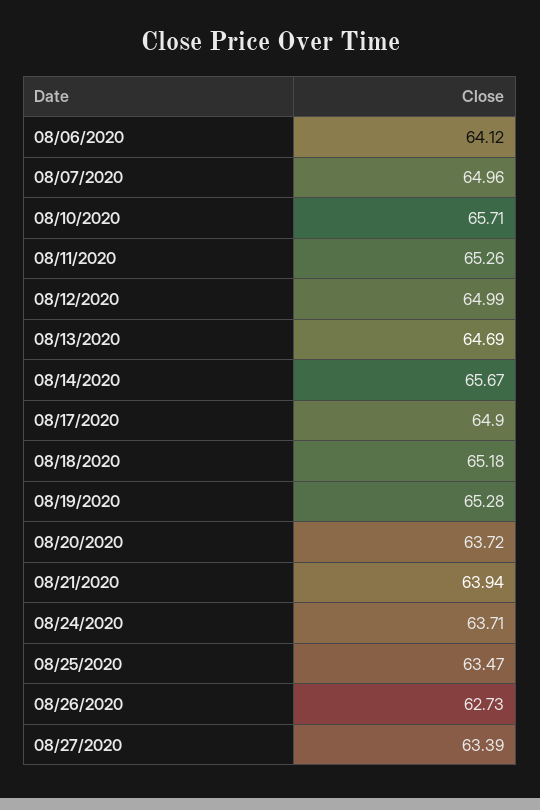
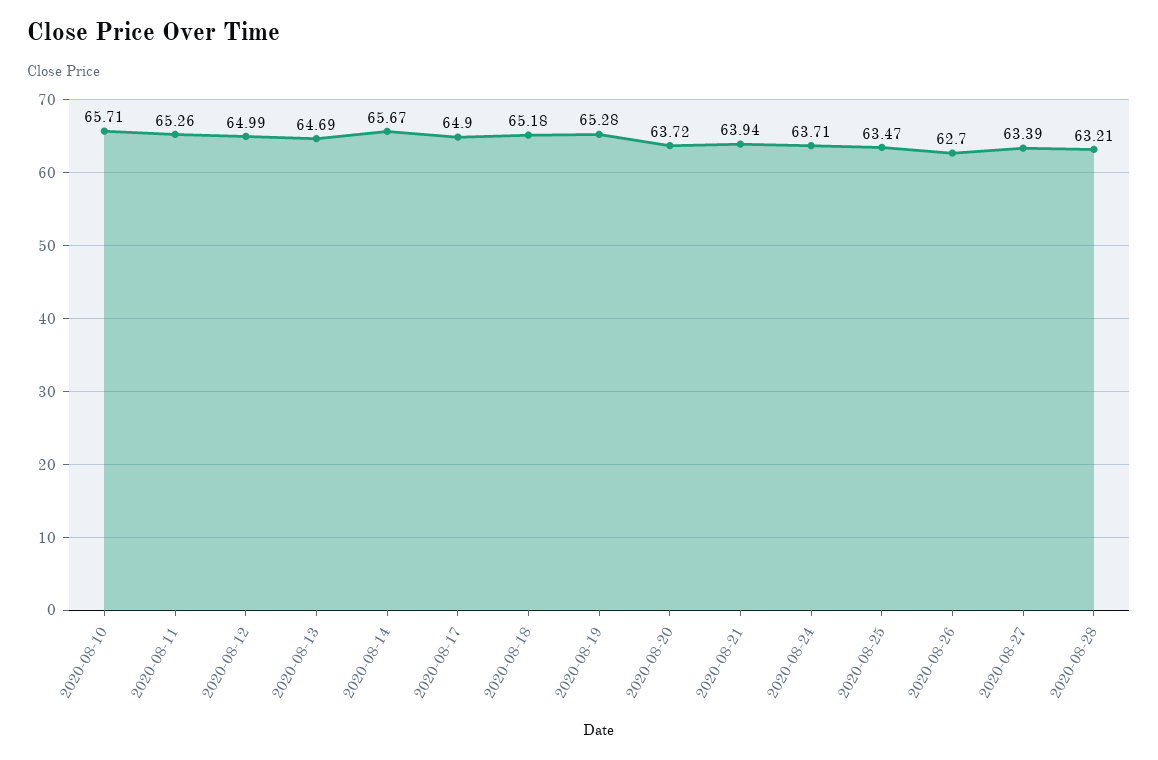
08/06/2020: 64.12 -> none
08/07/2020: 64.96 -> none
08/26/2020: 62.73 -> 62.7
2020-08-28: none -> 63.21

